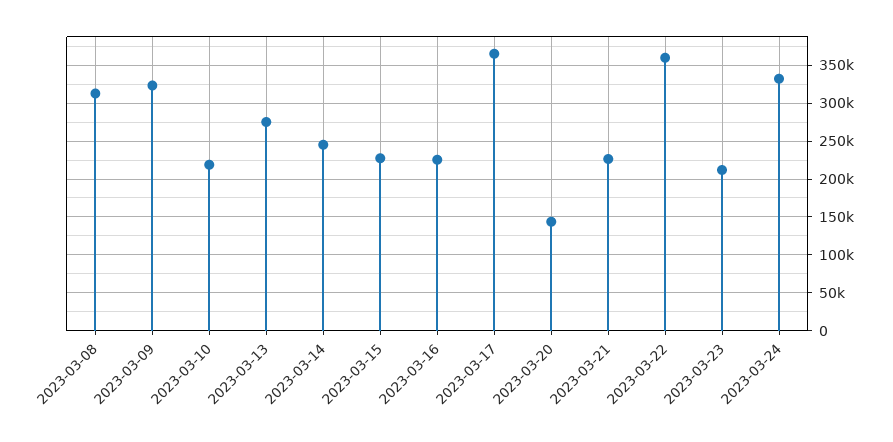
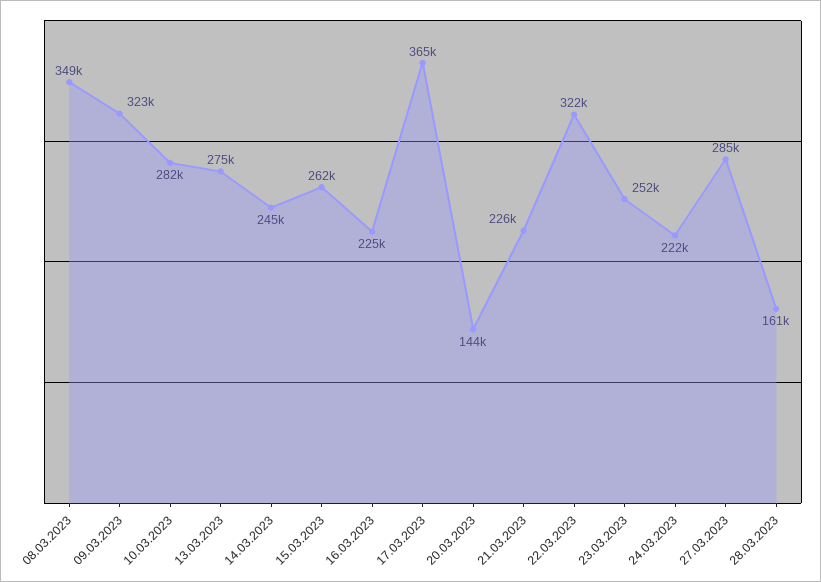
2023-03-08: 310000 -> 349000
2023-03-10: 220000 -> 282000
2023-03-15: 230000 -> 262000
2023-03-22: 360000 -> 322000
2023-03-23: 210000 -> 252000
2023-03-24: 330000 -> 222000
27.03.2023: none -> 285000
28.03.2023: none -> 161000

